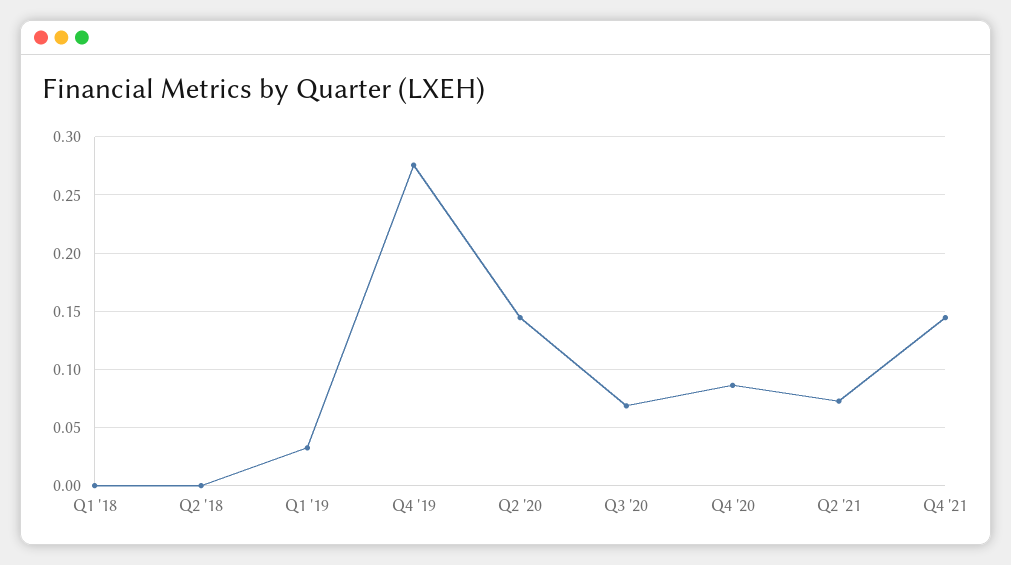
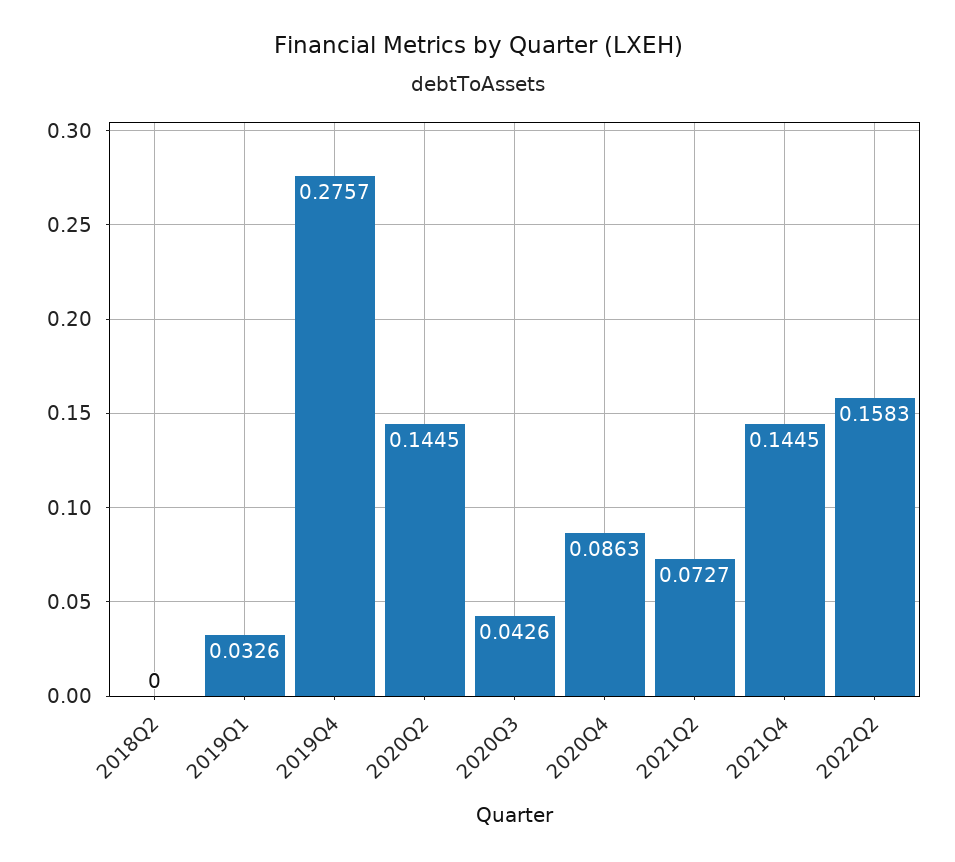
Q1 '18: 0 -> none
Q3 '20: 0.07 -> 0.0426
2022Q2: none -> 0.1583

